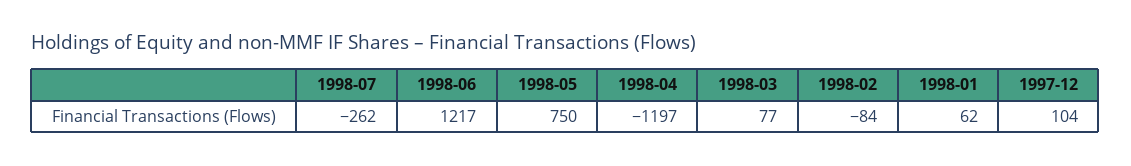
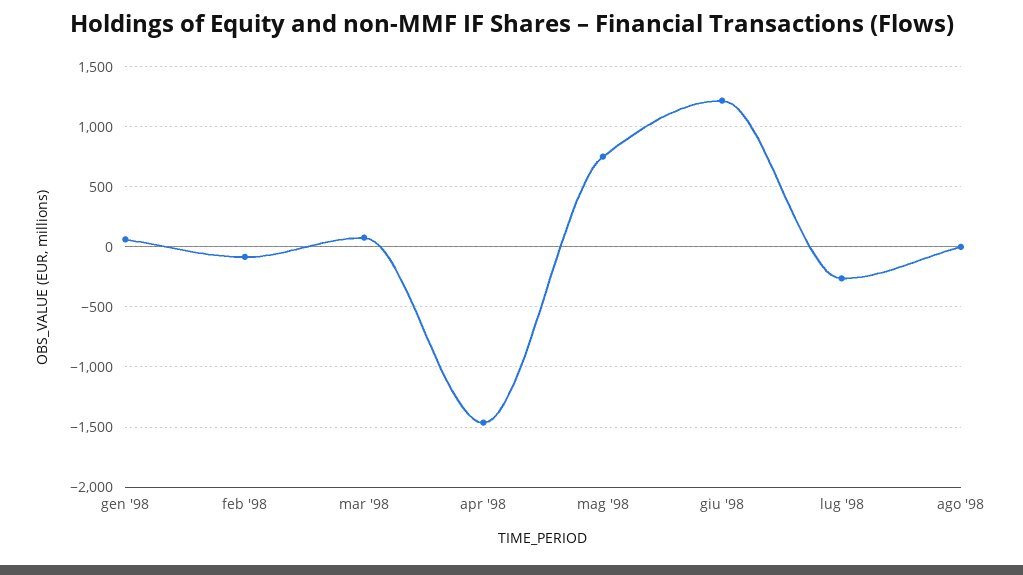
1998-04: -1197 -> -1450
1997-12: 104 -> none
ago '98: none -> 0

